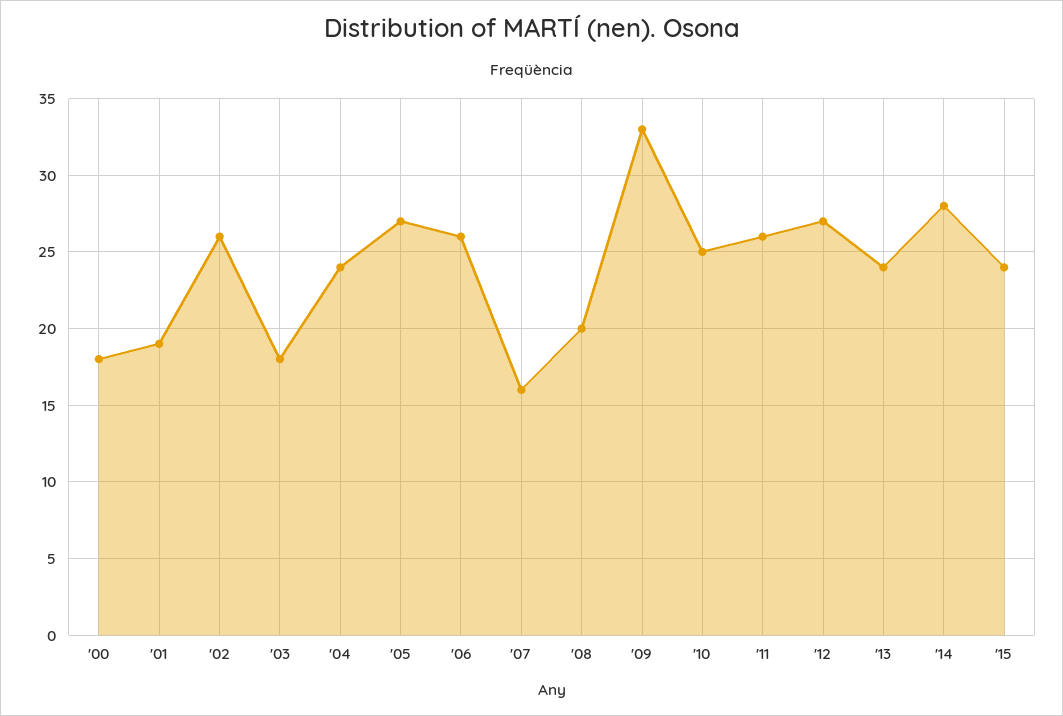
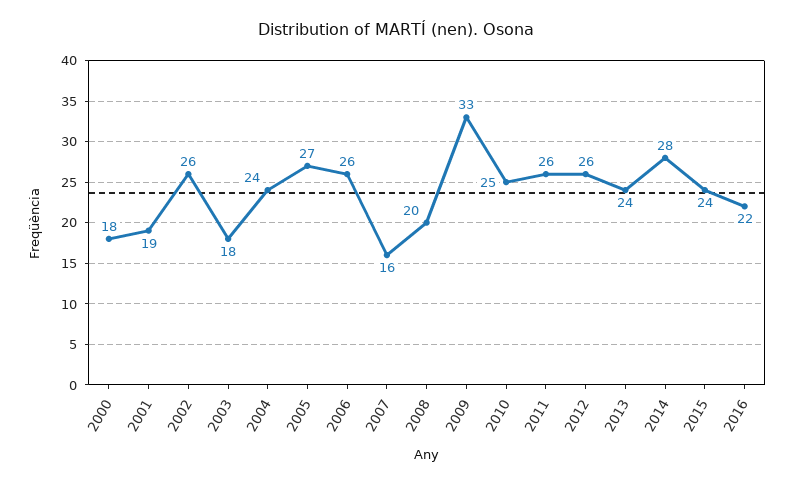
'12: 27 -> 26
2016: none -> 22

